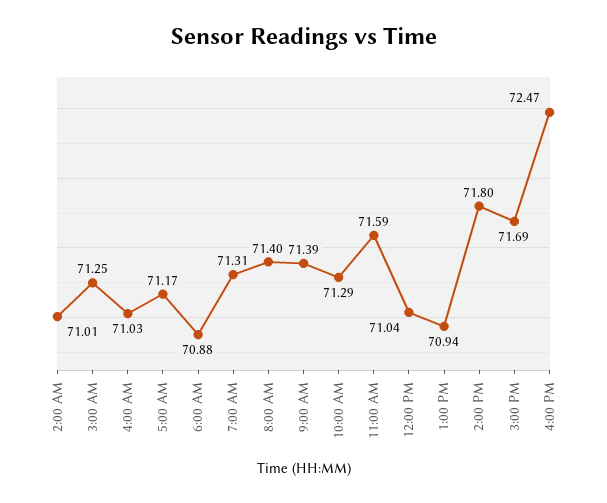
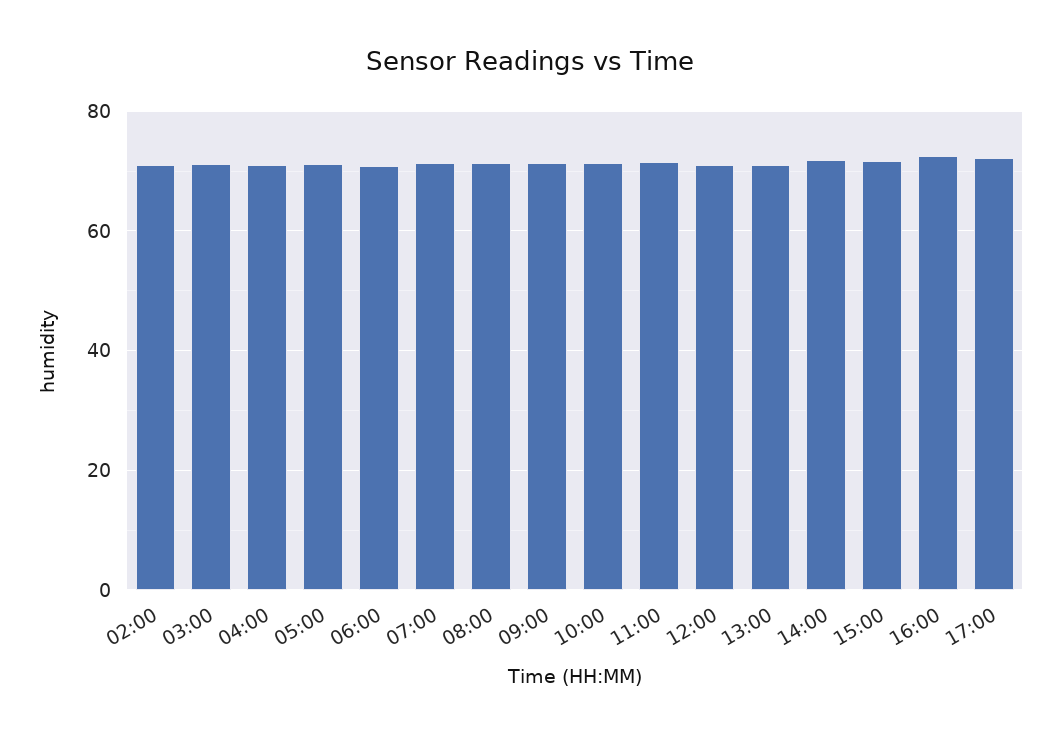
17:00: none -> 72

